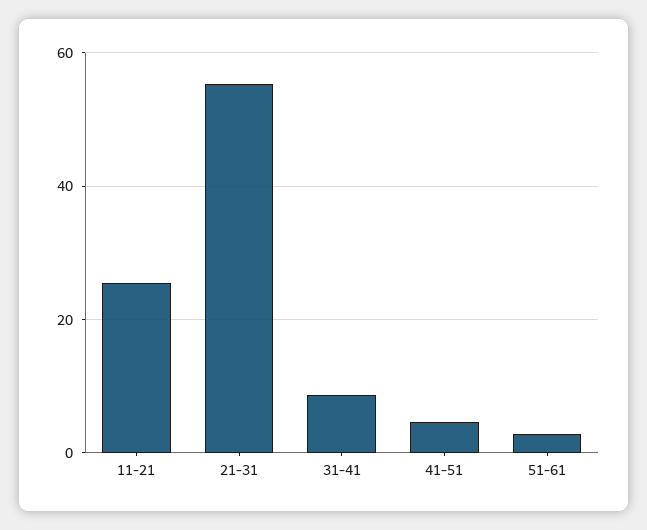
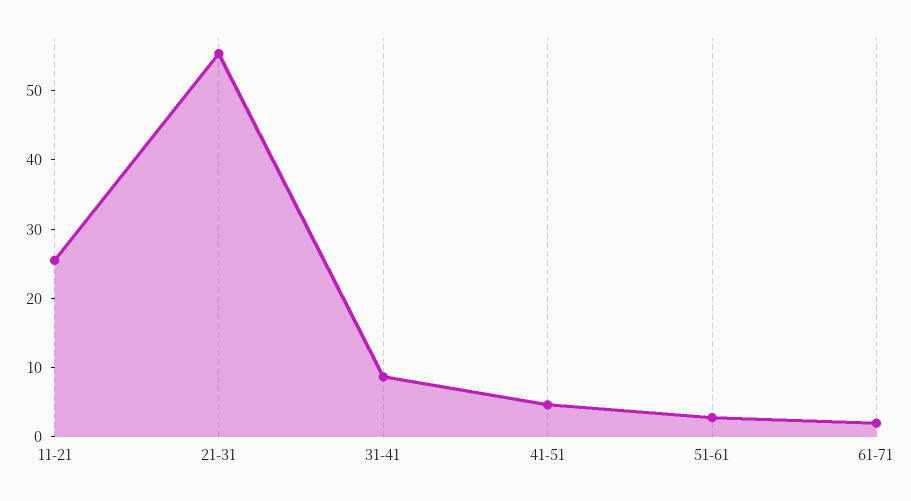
61-71: none -> 2

